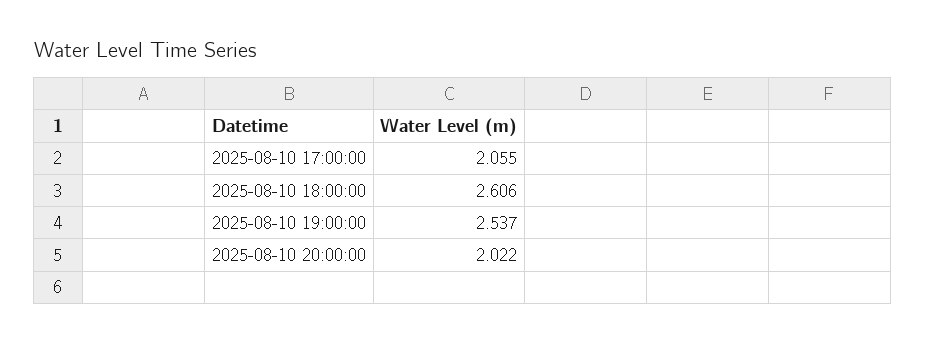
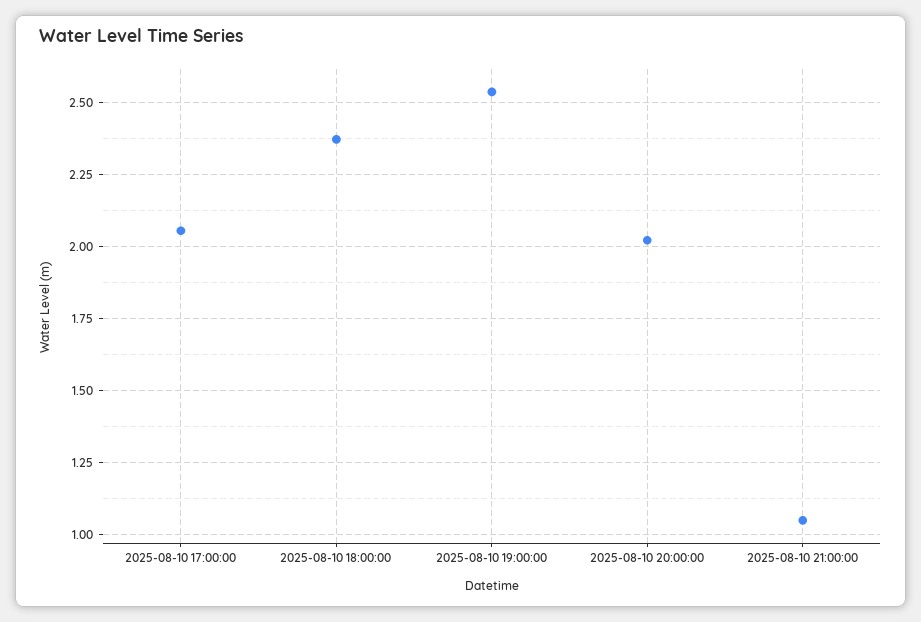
2025-08-10 18:00:00: 2.606 -> 2.375
2025-08-10 21:00:00: none -> 1.05

